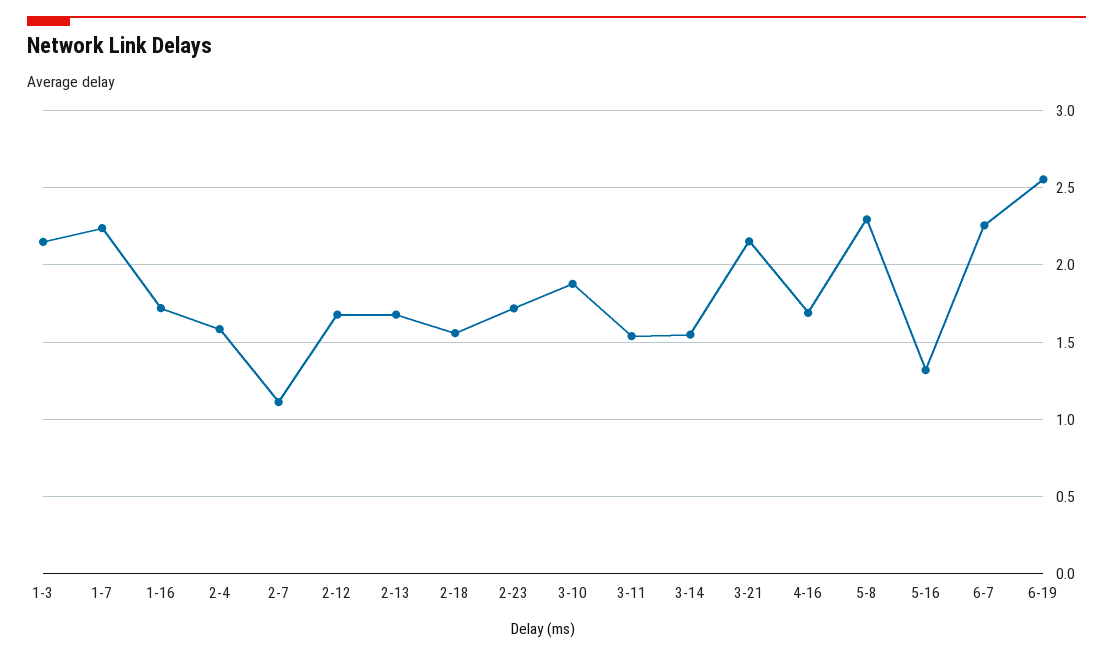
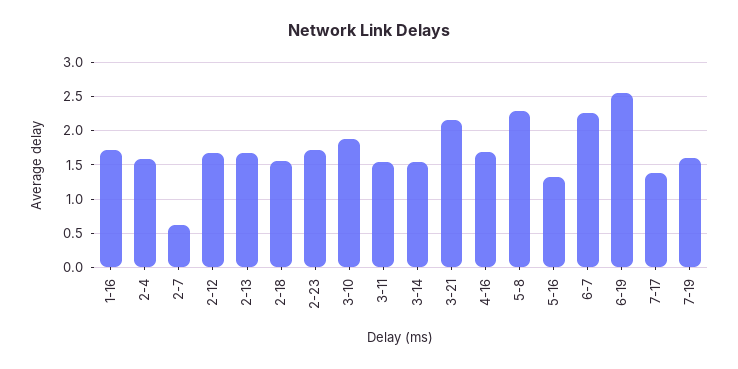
1-3: 2.15 -> none
1-7: 2.25 -> none
2-7: 1.1 -> 0.6
7-17: none -> 1.4
7-19: none -> 1.6

